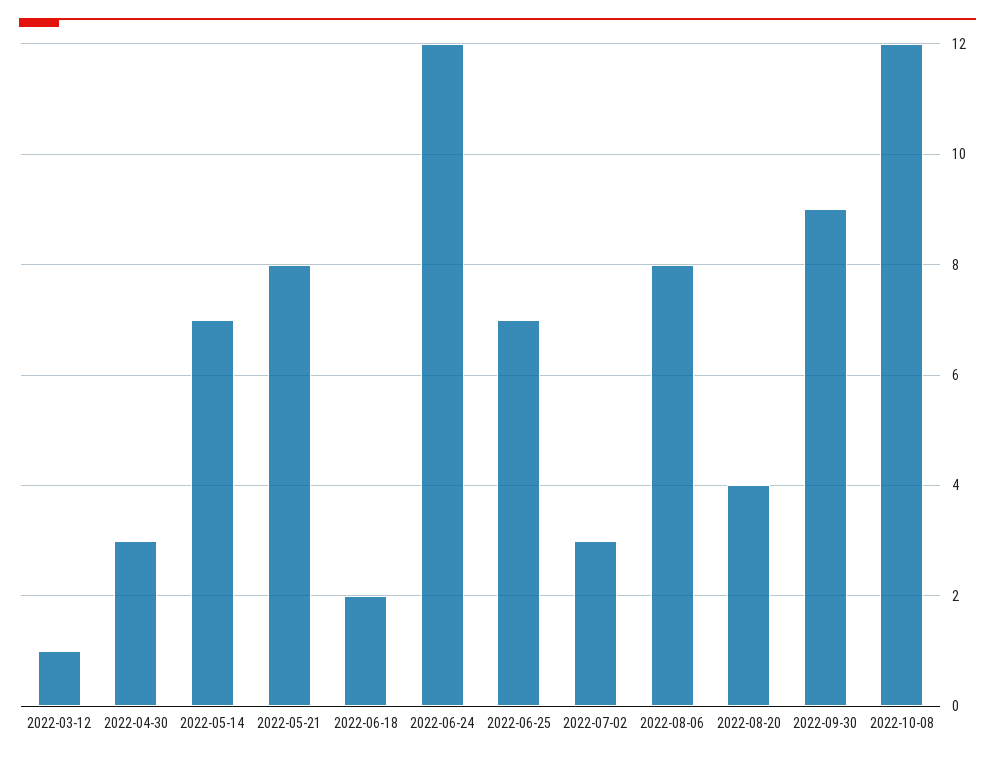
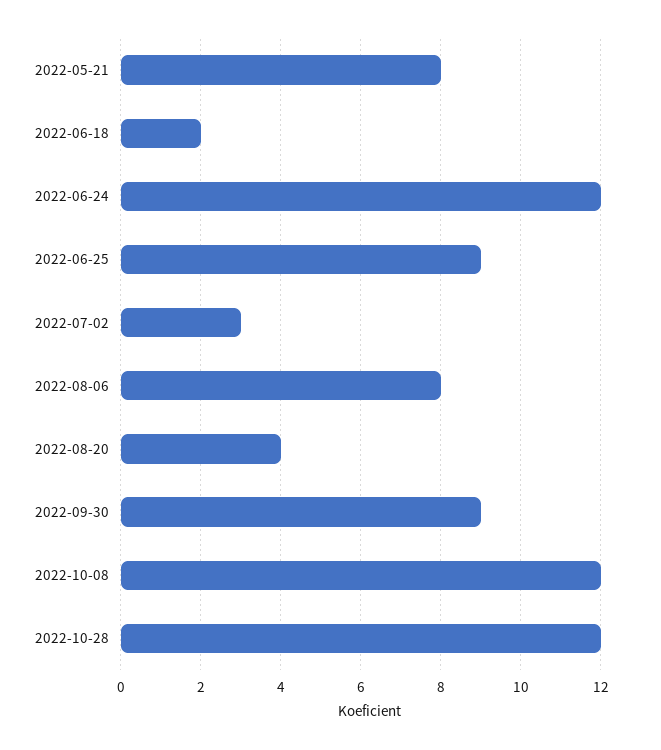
2022-03-12: 1 -> none
2022-04-30: 3 -> none
2022-05-14: 7 -> none
2022-06-25: 7 -> 9
2022-10-28: none -> 12

